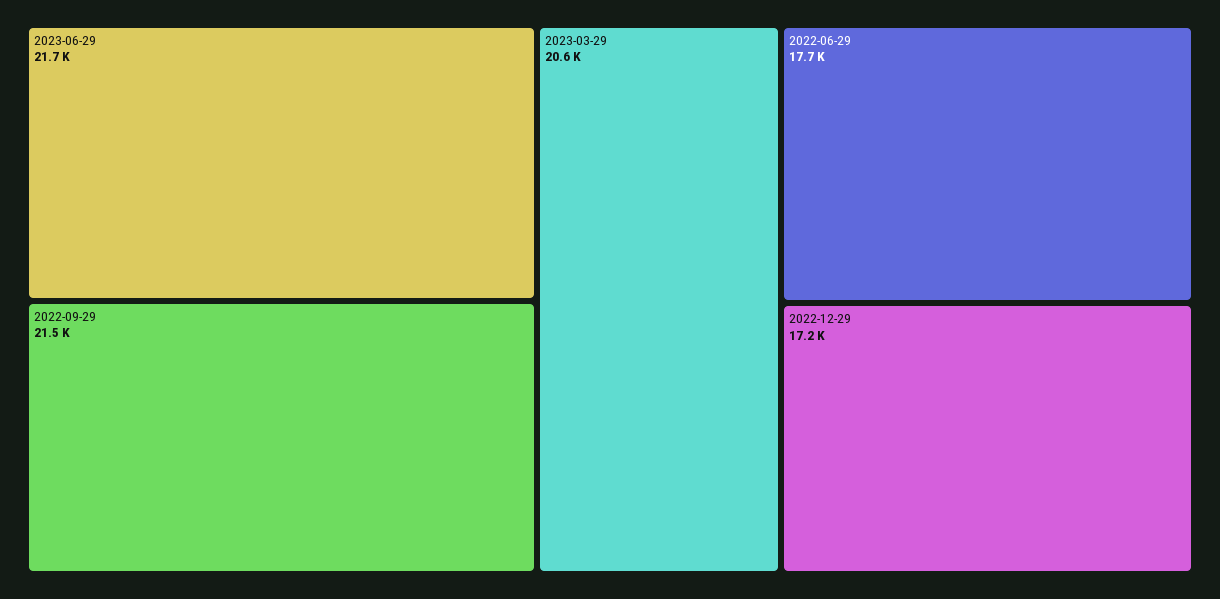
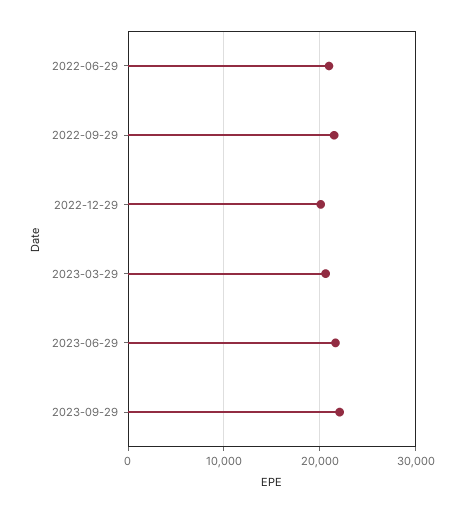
2022-06-29: 17700 -> 21000
2022-12-29: 17200 -> 20000
2023-09-29: none -> 22000

